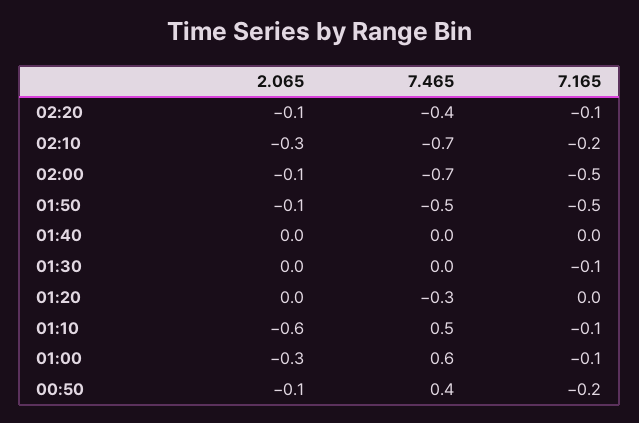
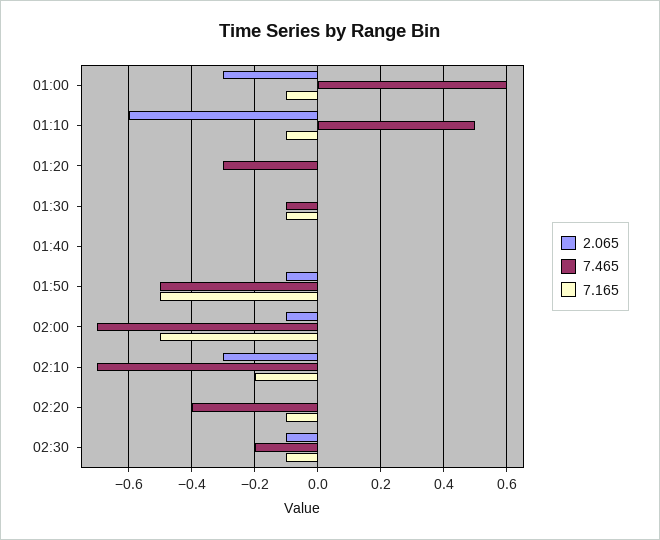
2.065, 02:20: -0.1 -> 0
7.465, 01:30: 0 -> -0.1
2.065, 00:50: -0.1 -> none
7.465, 00:50: 0.4 -> none
7.165, 00:50: -0.2 -> none
2.065, 02:30: none -> -0.1
7.465, 02:30: none -> -0.2
7.165, 02:30: none -> -0.1

